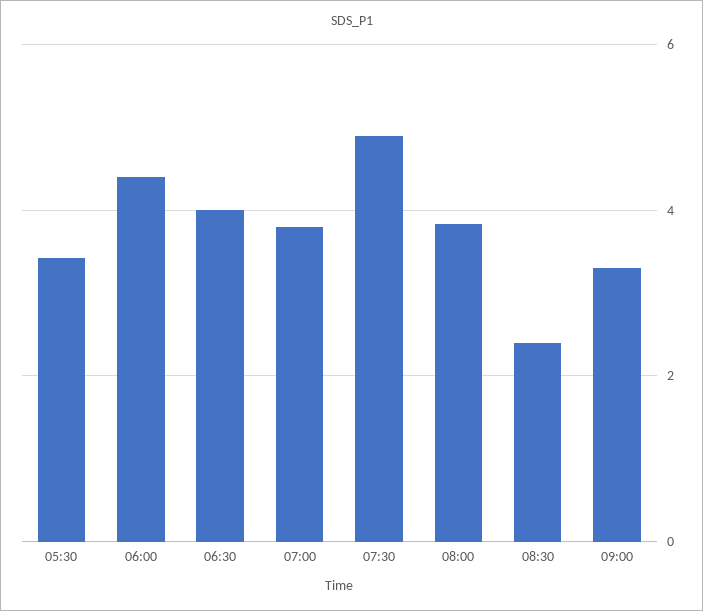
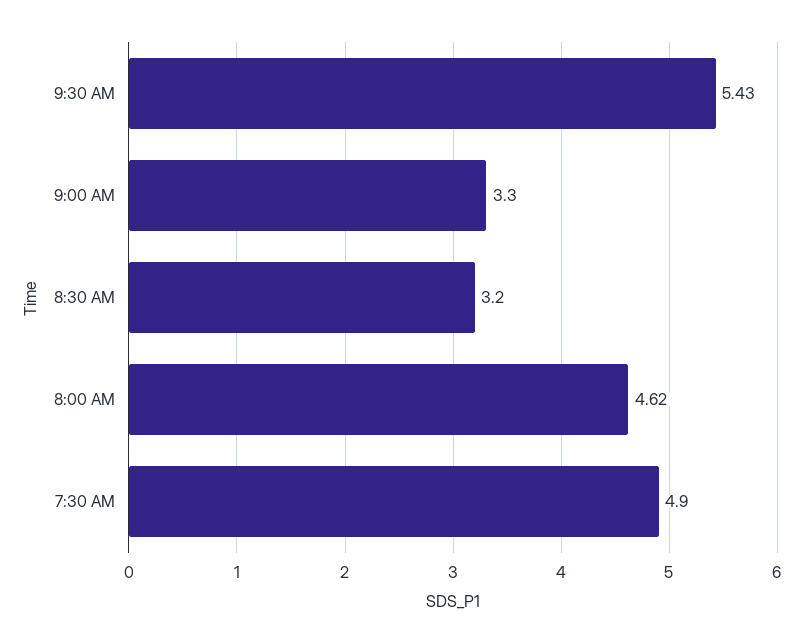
05:30: 3.4 -> none
06:00: 4.4 -> none
06:30: 4 -> none
07:00: 3.8 -> none
08:00: 3.8 -> 4.62
08:30: 2.4 -> 3.2
9:30 AM: none -> 5.43

